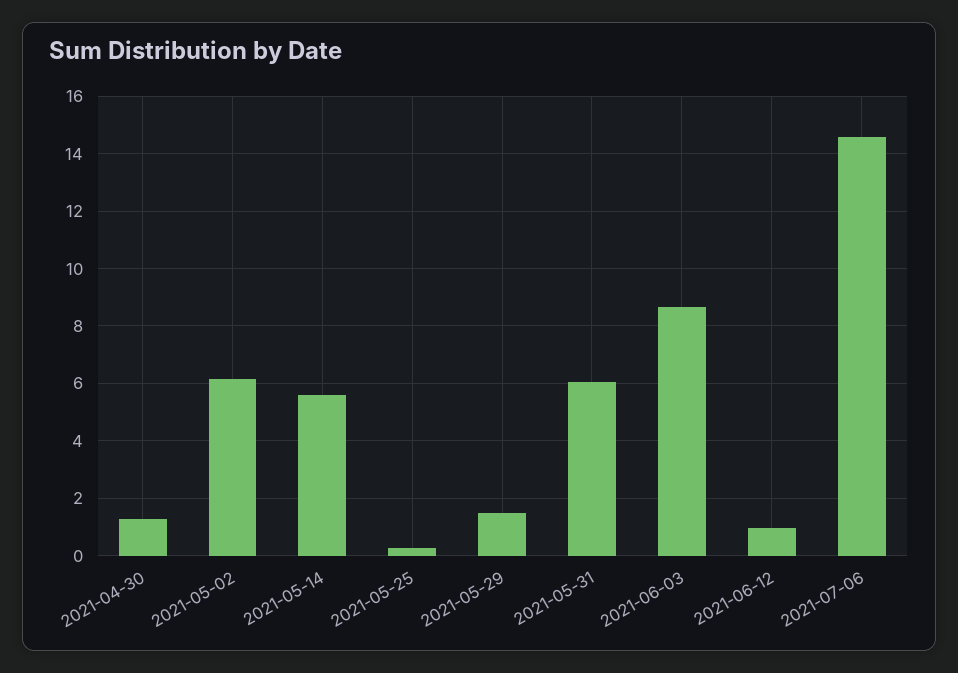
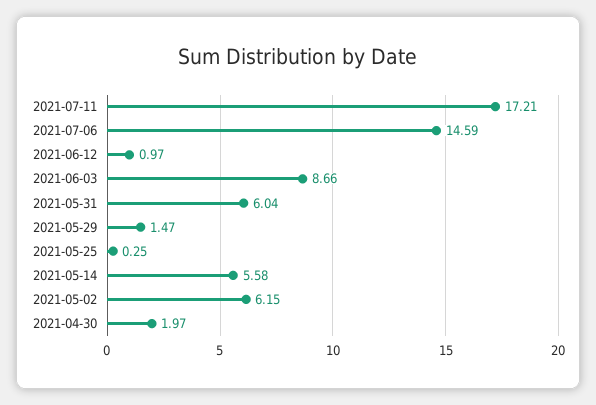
2021-04-30: 1.25 -> 1.97
2021-07-11: none -> 17.21

